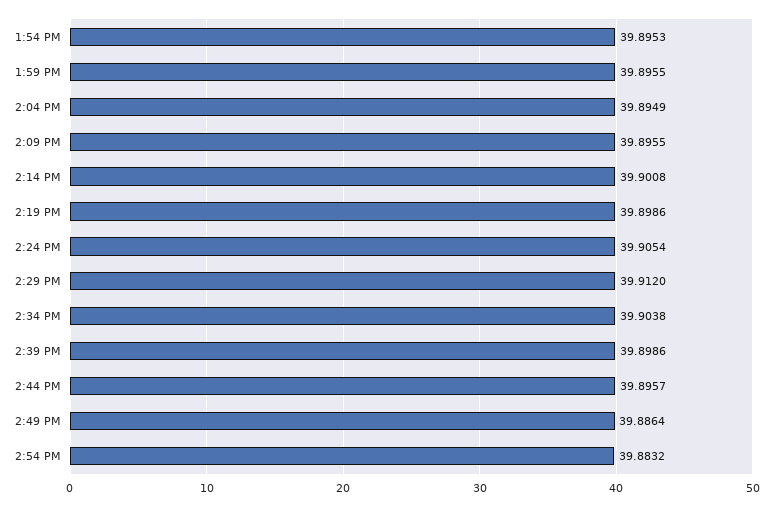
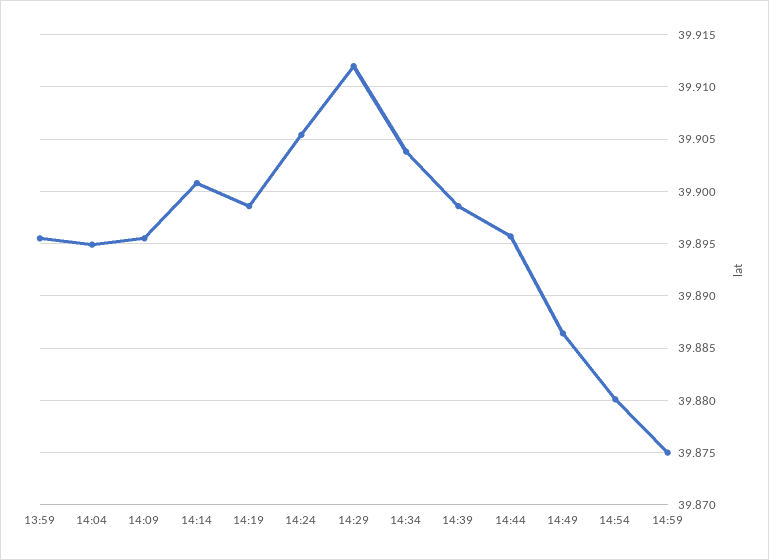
1:54 PM: 39.8953 -> none
2:54 PM: 39.8832 -> 39.88
14:59: none -> 39.875

